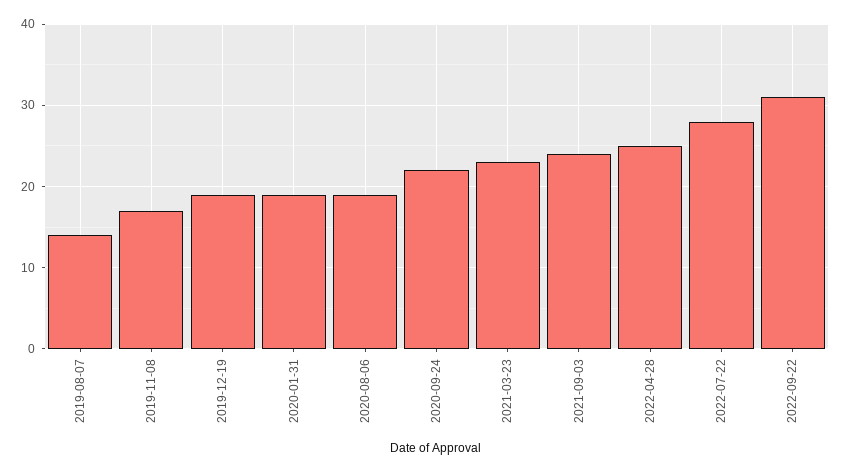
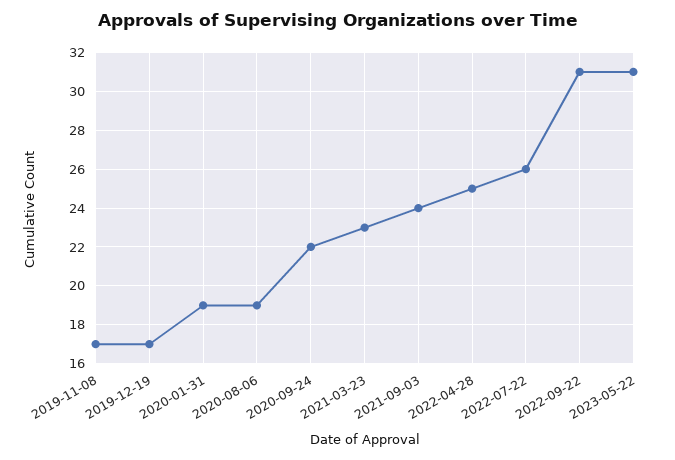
2019-08-07: 14 -> none
2019-12-19: 19 -> 17
2022-07-22: 28 -> 26
2023-05-22: none -> 31

